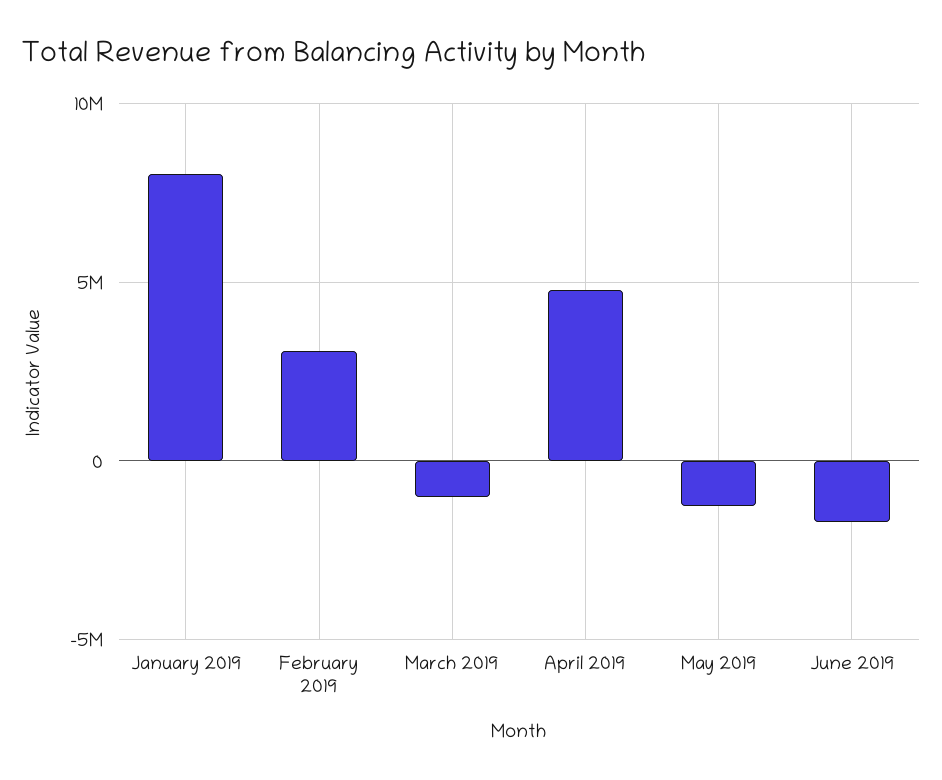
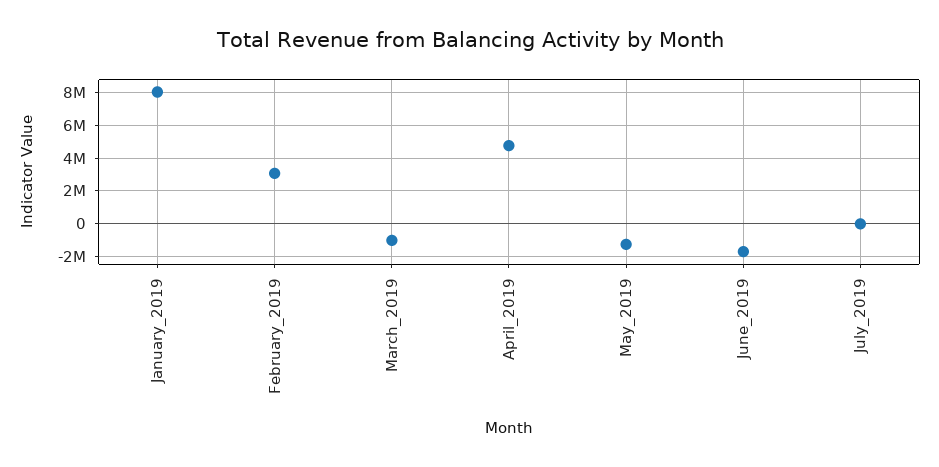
July_2019: none -> 0

